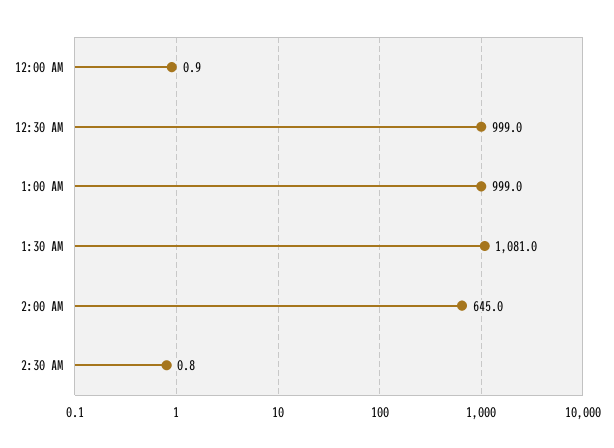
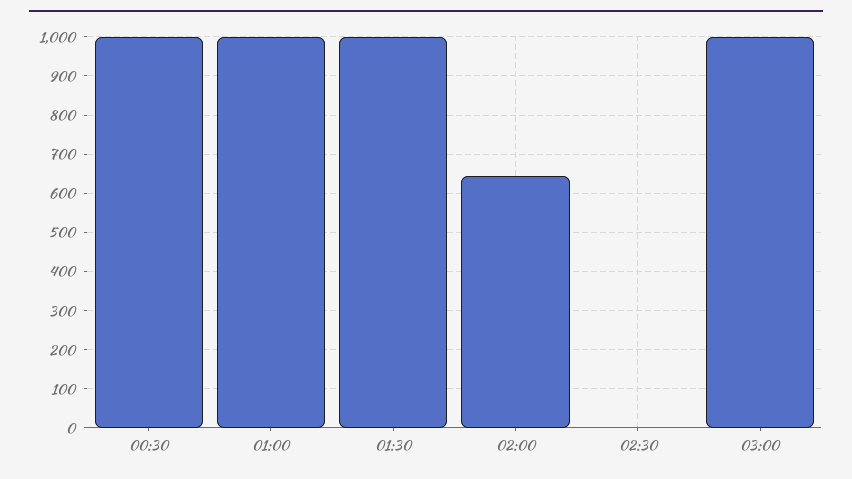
12:00 AM: 0.9 -> none
1:30 AM: 1081 -> 1000
03:00: none -> 1000

